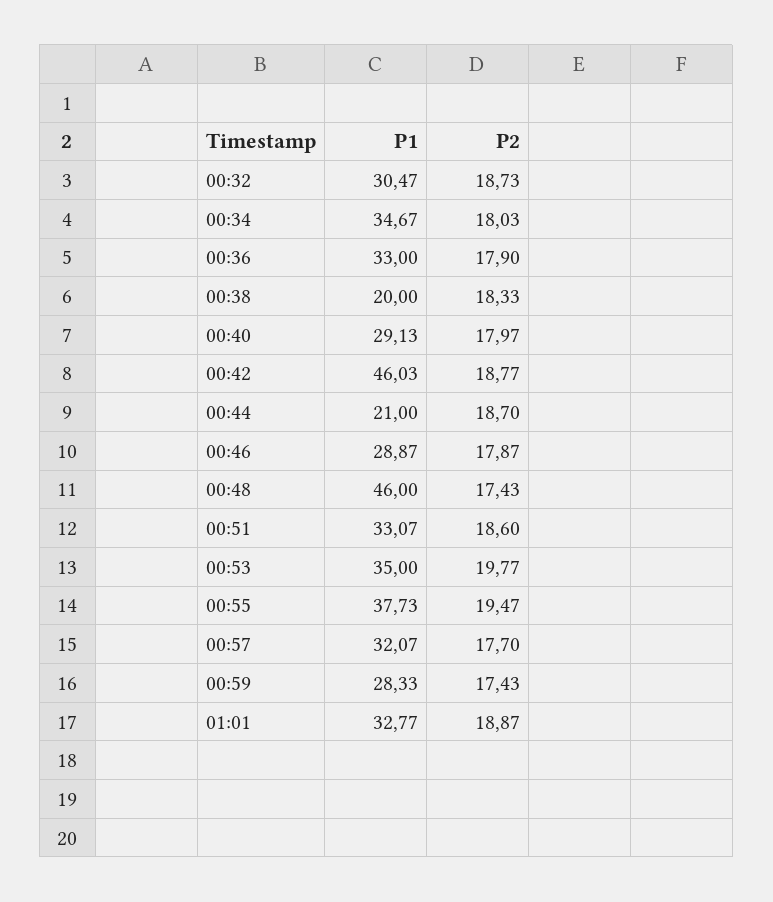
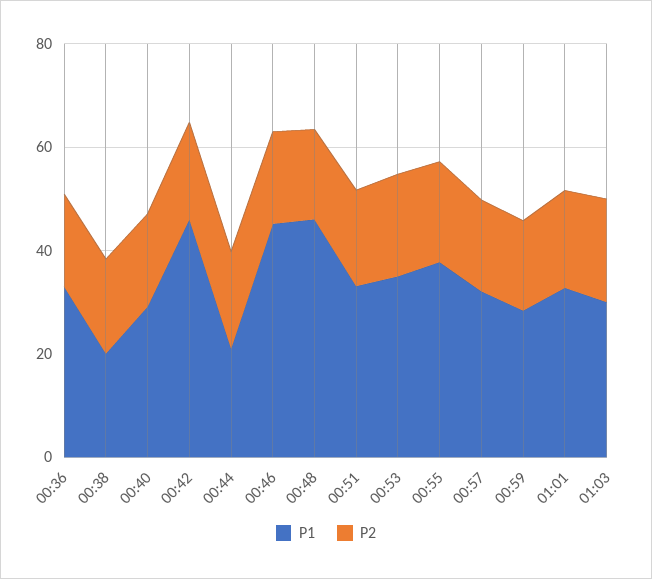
P1, 00:32: 30.47 -> none
P2, 00:32: 18.73 -> none
P1, 00:34: 34.67 -> none
P2, 00:34: 18.03 -> none
P1, 00:46: 28.87 -> 45
P1, 01:03: none -> 30
P2, 01:03: none -> 20

